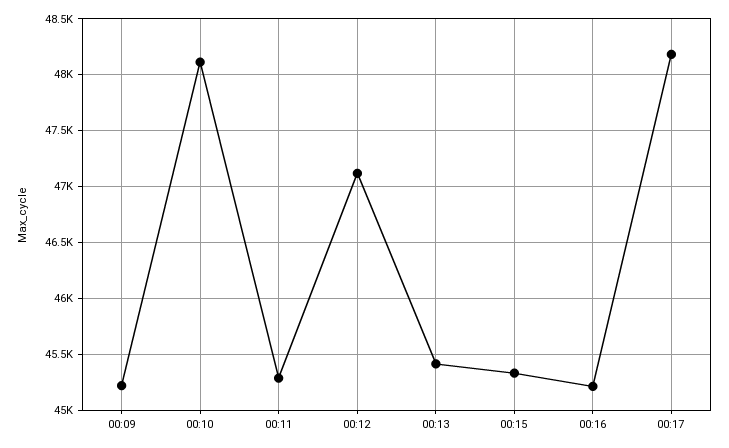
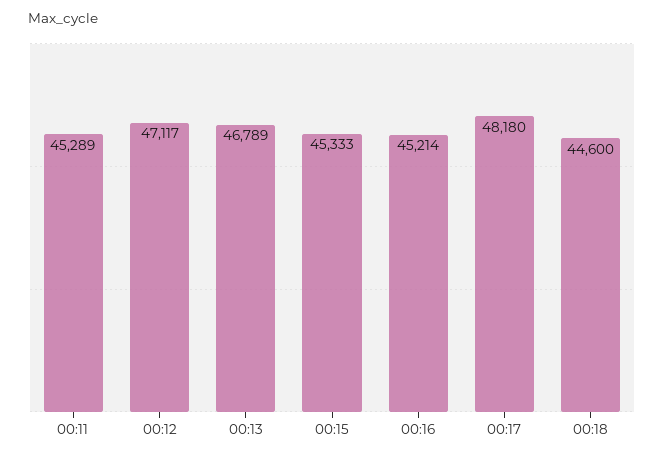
00:09: 45200 -> none
00:10: 48100 -> none
00:13: 45400 -> 46789
00:18: none -> 44600

